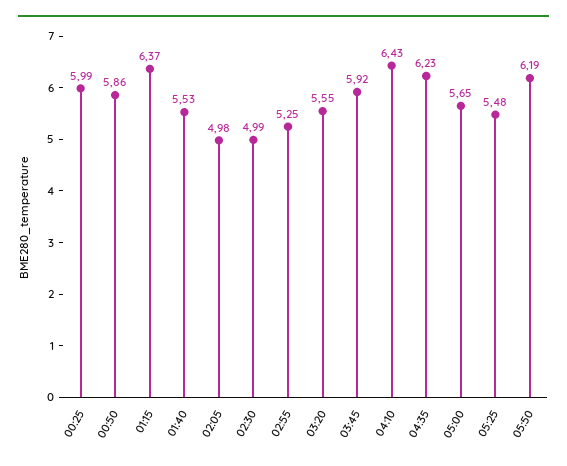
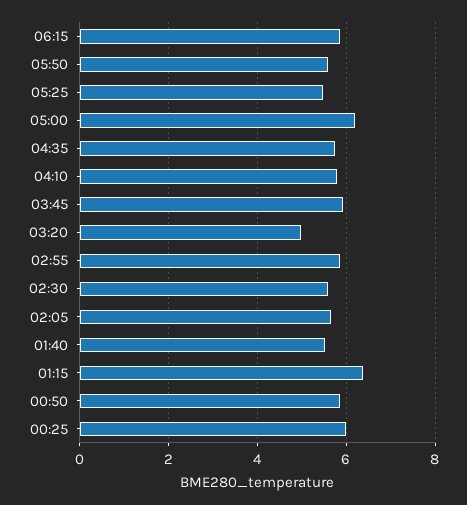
02:05: 4.98 -> 5.6
02:30: 4.99 -> 5.6
02:55: 5.25 -> 5.8
03:20: 5.55 -> 5
04:10: 6.43 -> 5.8
04:35: 6.23 -> 5.8
05:00: 5.65 -> 6.2
05:50: 6.19 -> 5.6
06:15: none -> 5.8

